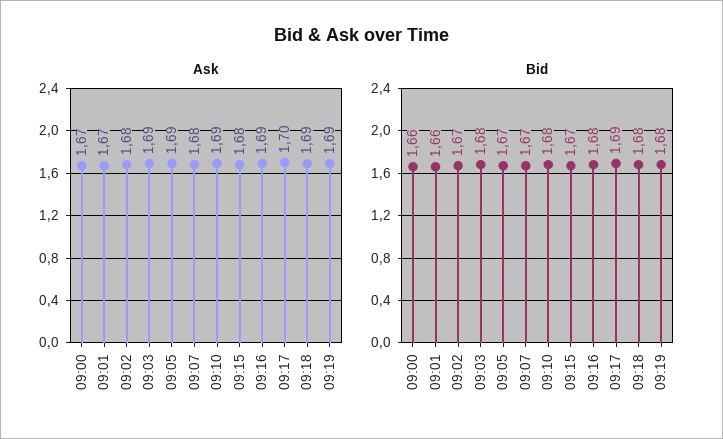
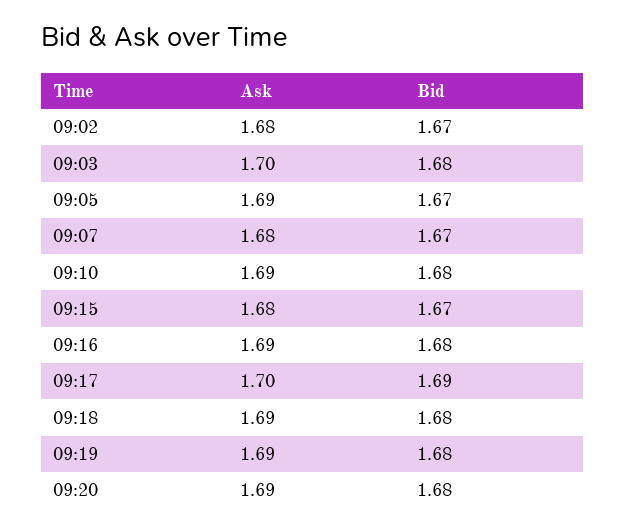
Ask, 09:00: 1.67 -> none
Ask, 09:01: 1.67 -> none
Ask, 09:03: 1.69 -> 1.7
Bid, 09:00: 1.66 -> none
Bid, 09:01: 1.66 -> none
Ask, 09:20: none -> 1.69
Bid, 09:20: none -> 1.68

